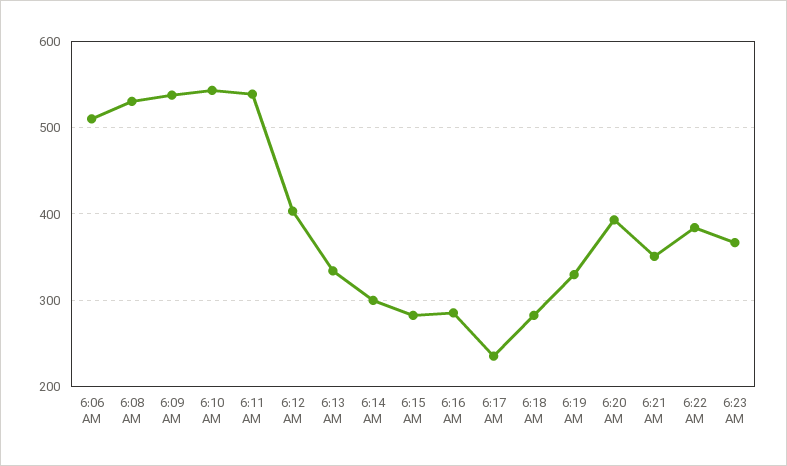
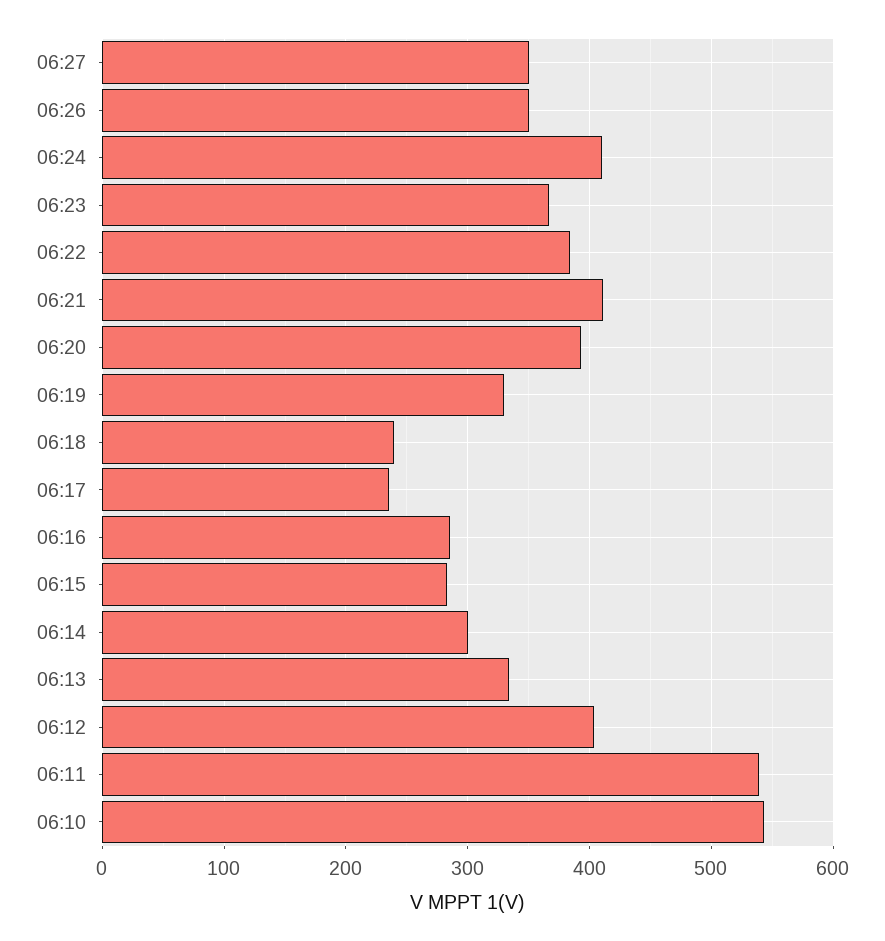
6:06 AM: 510 -> none
6:08 AM: 530 -> none
6:09 AM: 540 -> none
6:18 AM: 280 -> 240
6:21 AM: 350 -> 410
06:27: none -> 350
06:26: none -> 350
06:24: none -> 410

